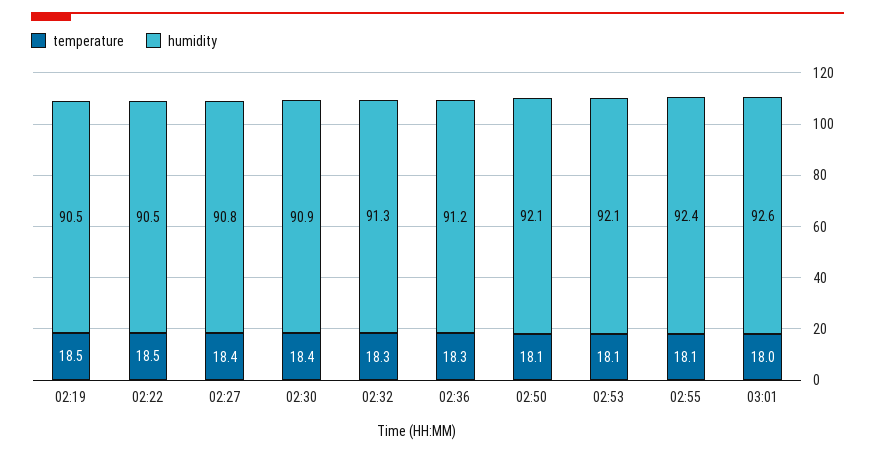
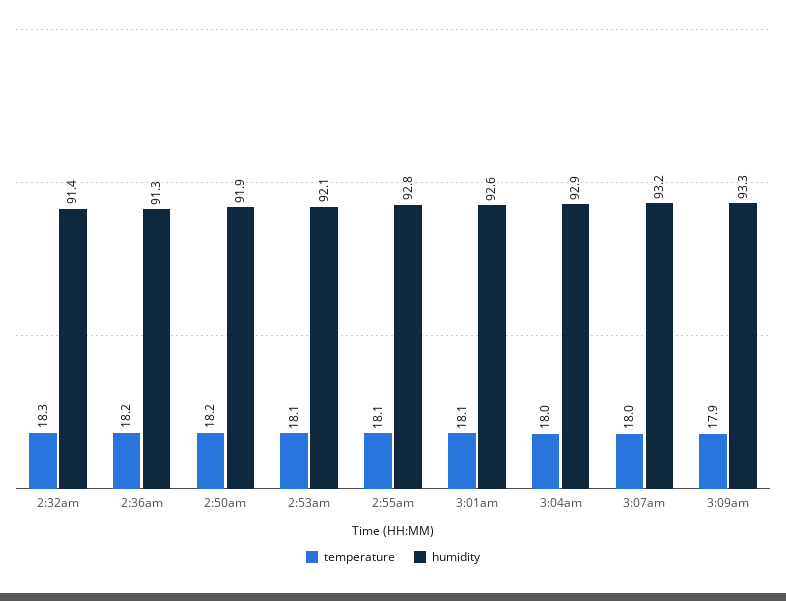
temperature, 02:19: 18.5 -> none
humidity, 02:19: 90.5 -> none
temperature, 02:22: 18.5 -> none
humidity, 02:22: 90.5 -> none
temperature, 02:27: 18.4 -> none
humidity, 02:27: 90.8 -> none
temperature, 02:30: 18.4 -> none
humidity, 02:30: 90.9 -> none
humidity, 02:32: 91.3 -> 91.4
temperature, 02:36: 18.3 -> 18.2
humidity, 02:36: 91.2 -> 91.3
temperature, 02:50: 18.1 -> 18.2
humidity, 02:50: 92.1 -> 91.9
humidity, 02:55: 92.4 -> 92.8
temperature, 03:01: 18 -> 18.1
temperature, 3:04am: none -> 18
humidity, 3:04am: none -> 92.9
temperature, 3:07am: none -> 18
humidity, 3:07am: none -> 93.2
temperature, 3:09am: none -> 17.9
humidity, 3:09am: none -> 93.3

